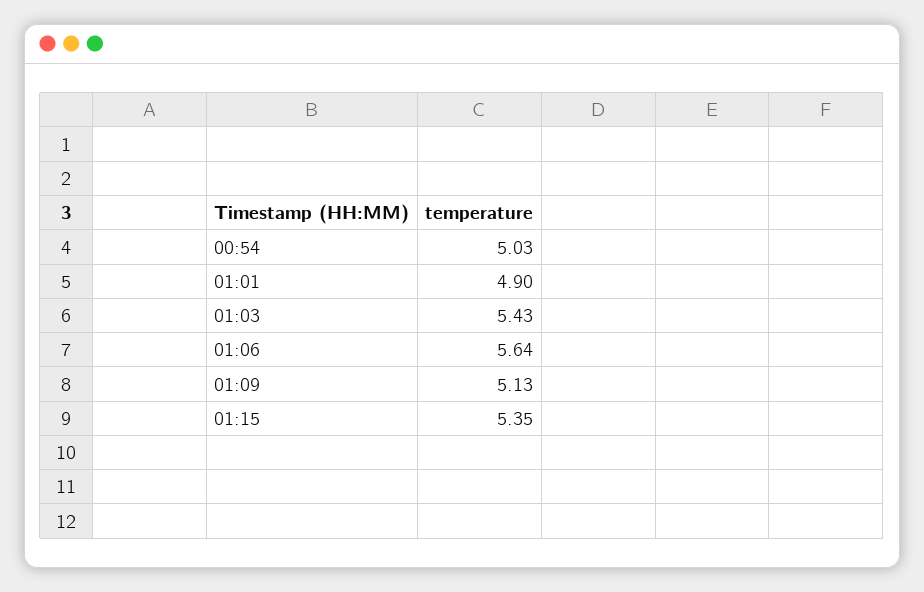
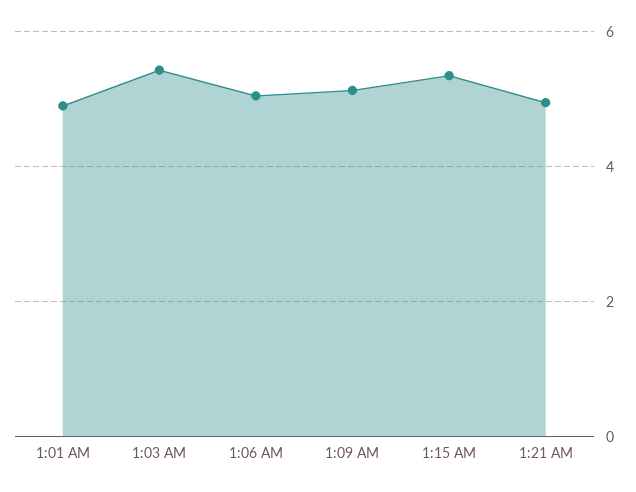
00:54: 5.03 -> none
01:06: 5.64 -> 5
1:21 AM: none -> 5

